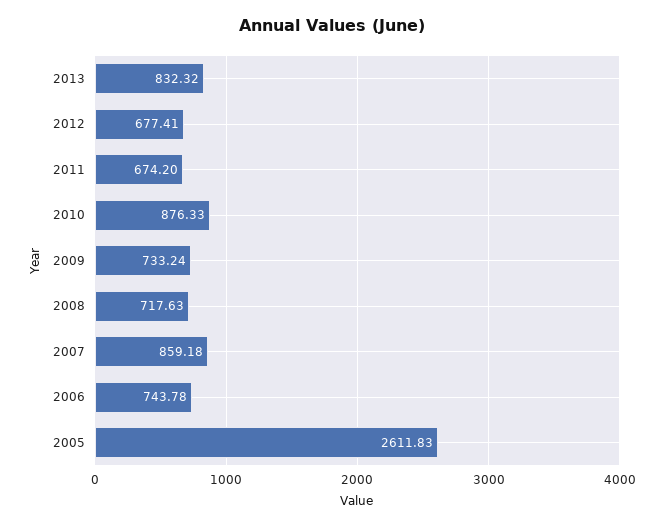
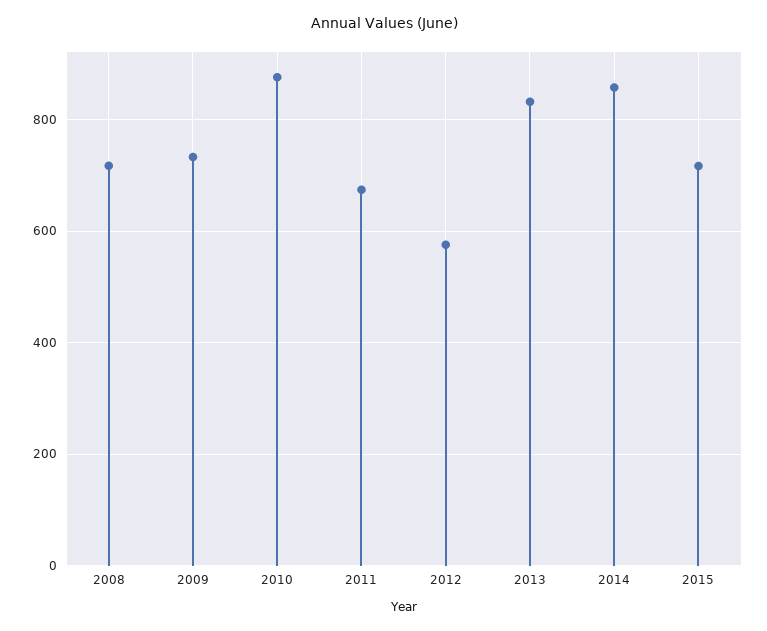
2012: 677.41 -> 580
2007: 859.18 -> none
2006: 743.78 -> none
2005: 2611.83 -> none
2014: none -> 860
2015: none -> 720

